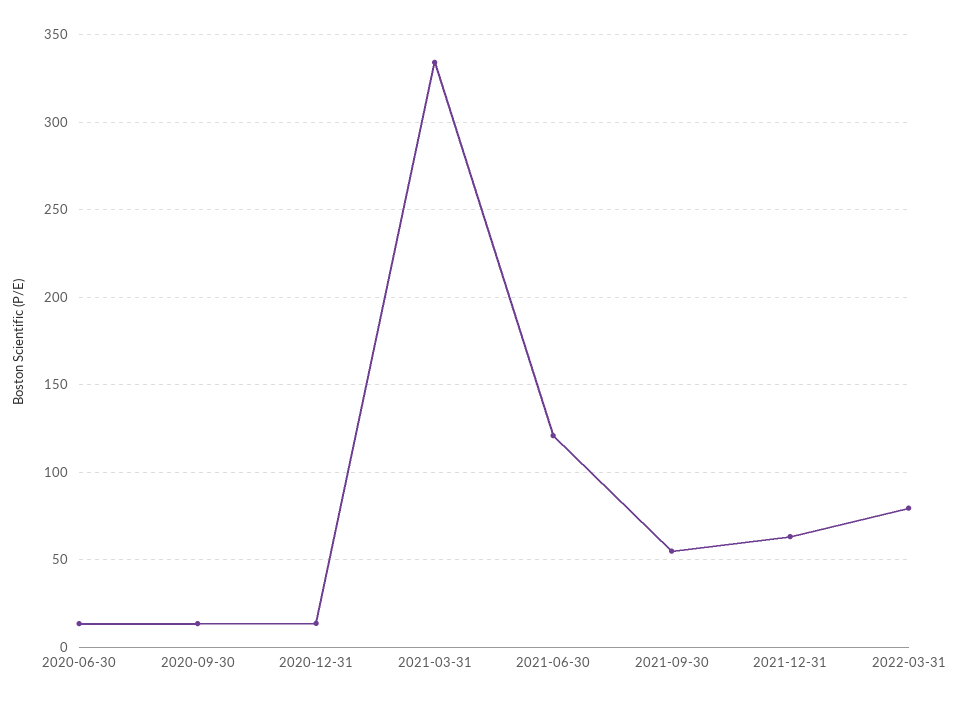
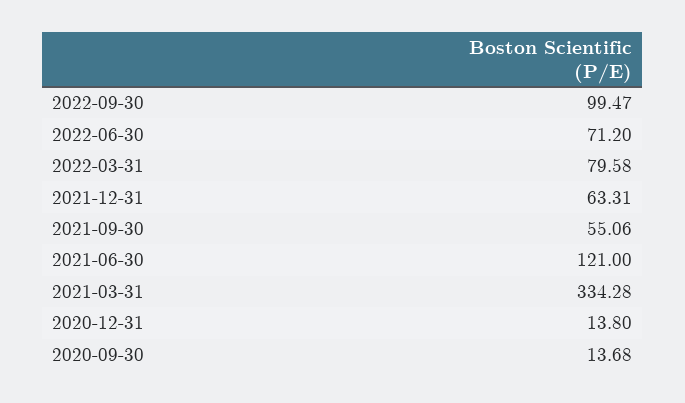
2020-06-30: 15 -> none
2022-09-30: none -> 99.47
2022-06-30: none -> 71.2

